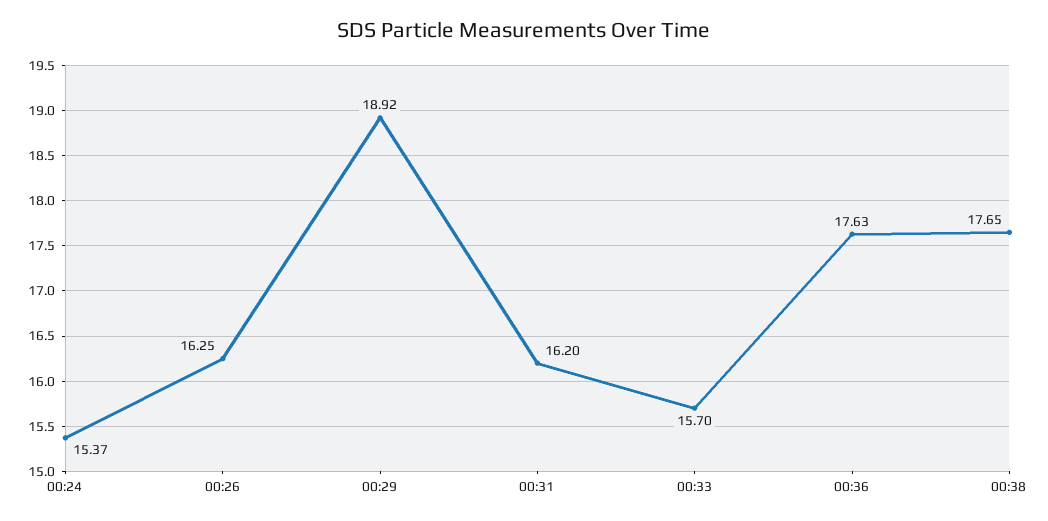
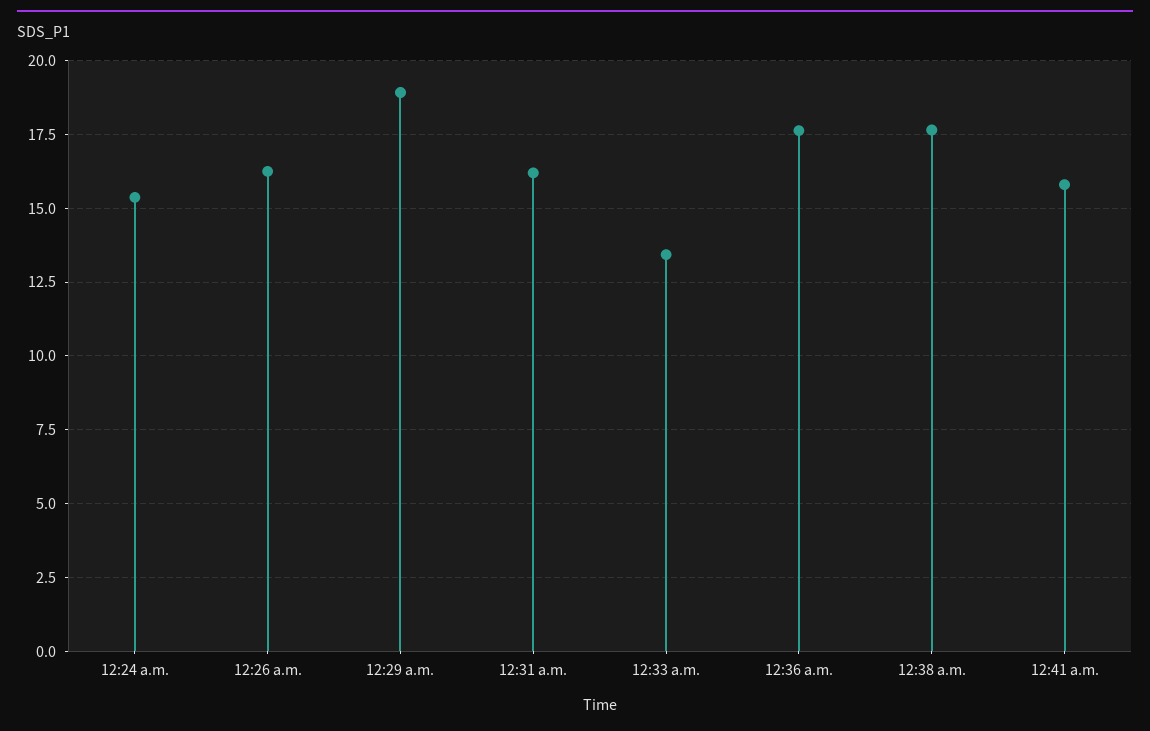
00:33: 15.7 -> 13.5
12:41 a.m.: none -> 15.75

